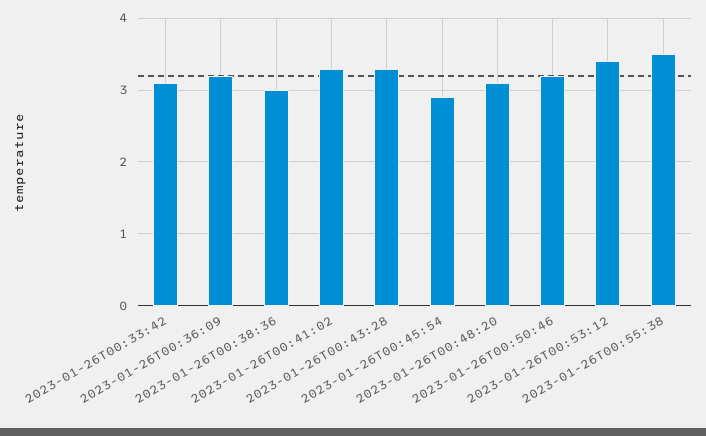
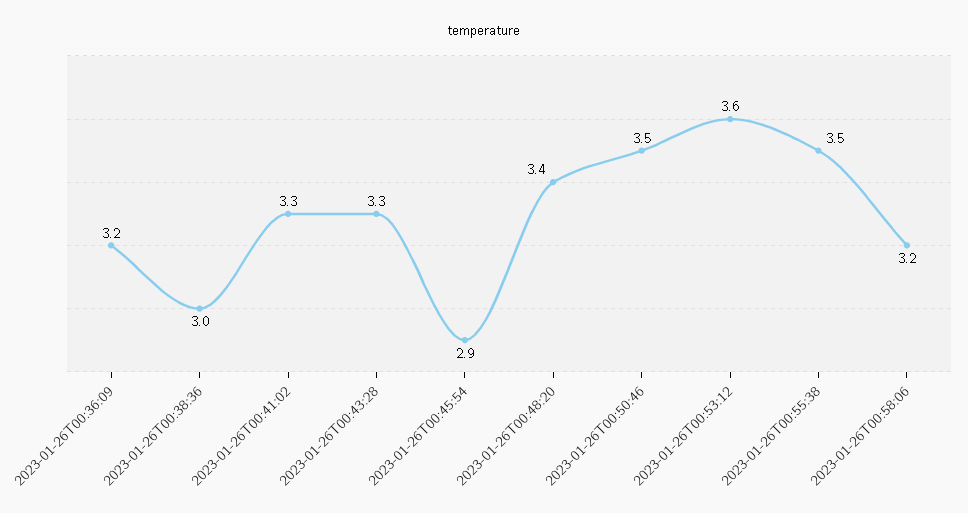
2023-01-26T00:33:42: 3.1 -> none
2023-01-26T00:48:20: 3.1 -> 3.4
2023-01-26T00:50:46: 3.2 -> 3.5
2023-01-26T00:53:12: 3.4 -> 3.6
2023-01-26T00:58:06: none -> 3.2

